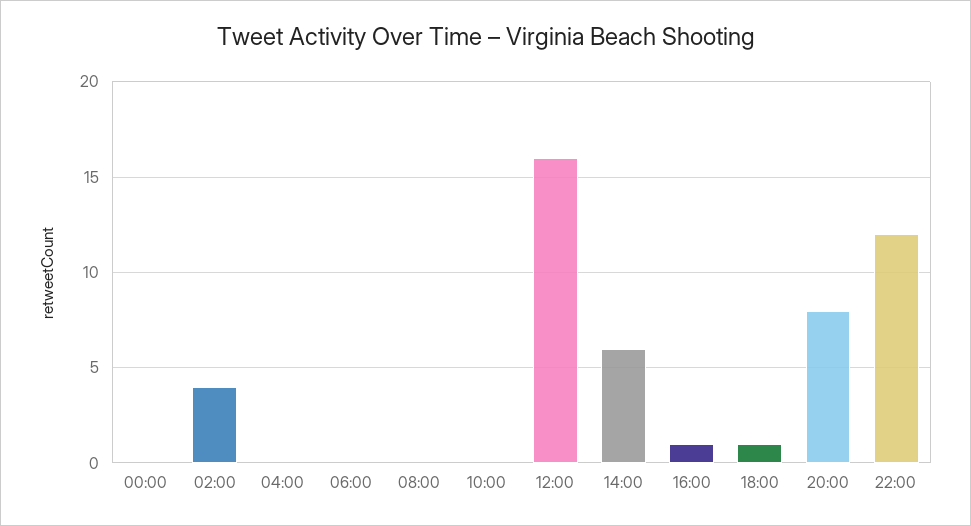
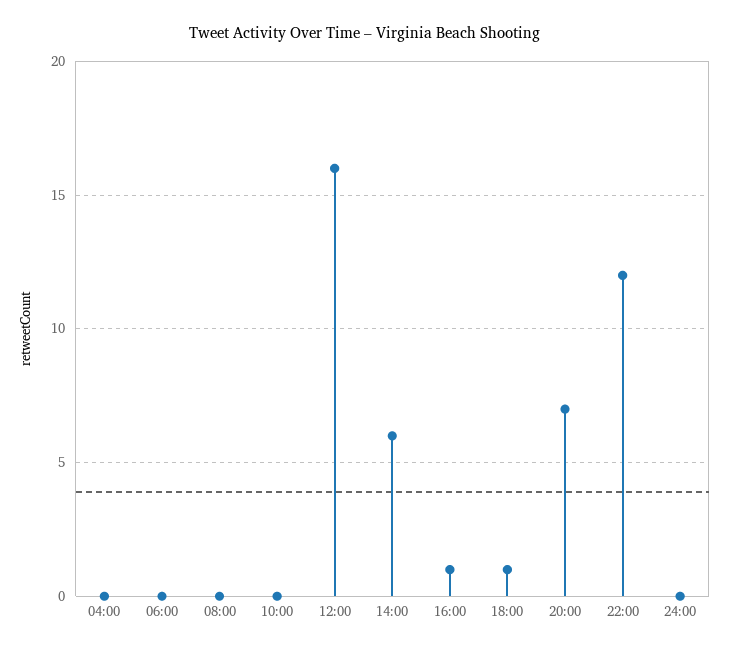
00:00: 0 -> none
02:00: 4 -> none
20:00: 8 -> 7
24:00: none -> 0

